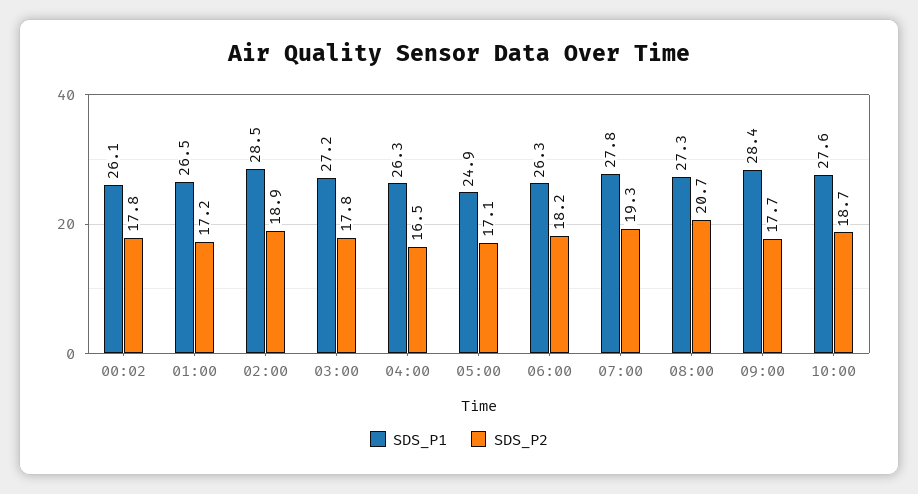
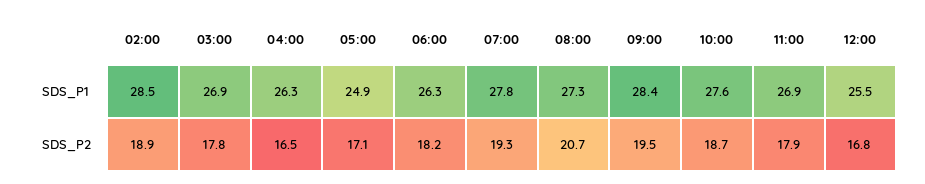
SDS_P1, 00:02: 26.1 -> none
SDS_P2, 00:02: 17.8 -> none
SDS_P1, 01:00: 26.5 -> none
SDS_P2, 01:00: 17.2 -> none
SDS_P1, 03:00: 27.2 -> 26.9
SDS_P2, 09:00: 17.7 -> 19.5
SDS_P1, 11:00: none -> 26.9
SDS_P1, 12:00: none -> 25.5
SDS_P2, 11:00: none -> 17.9
SDS_P2, 12:00: none -> 16.8

